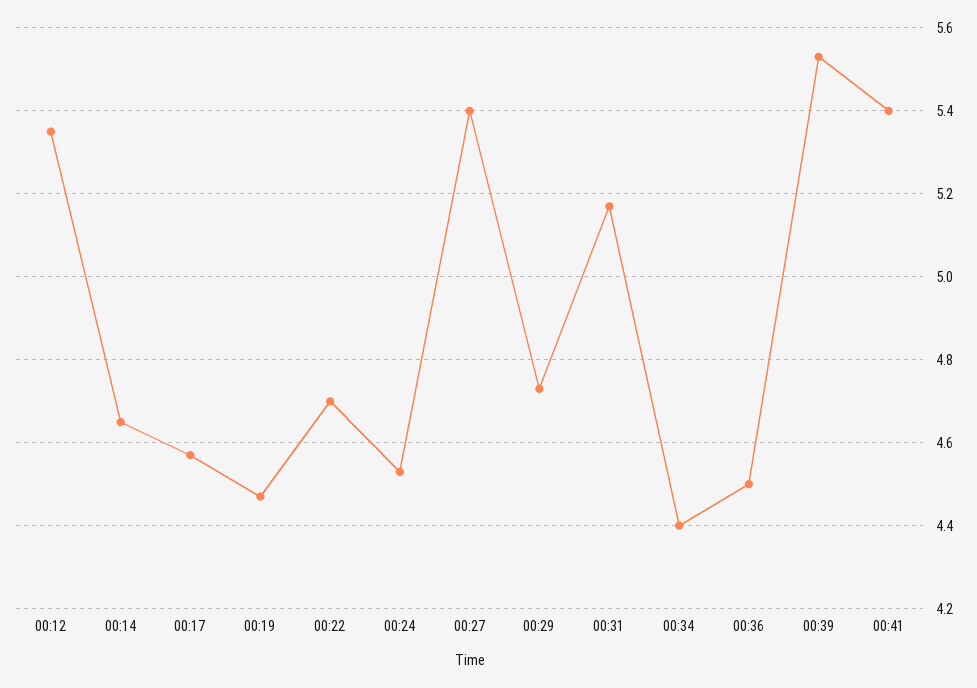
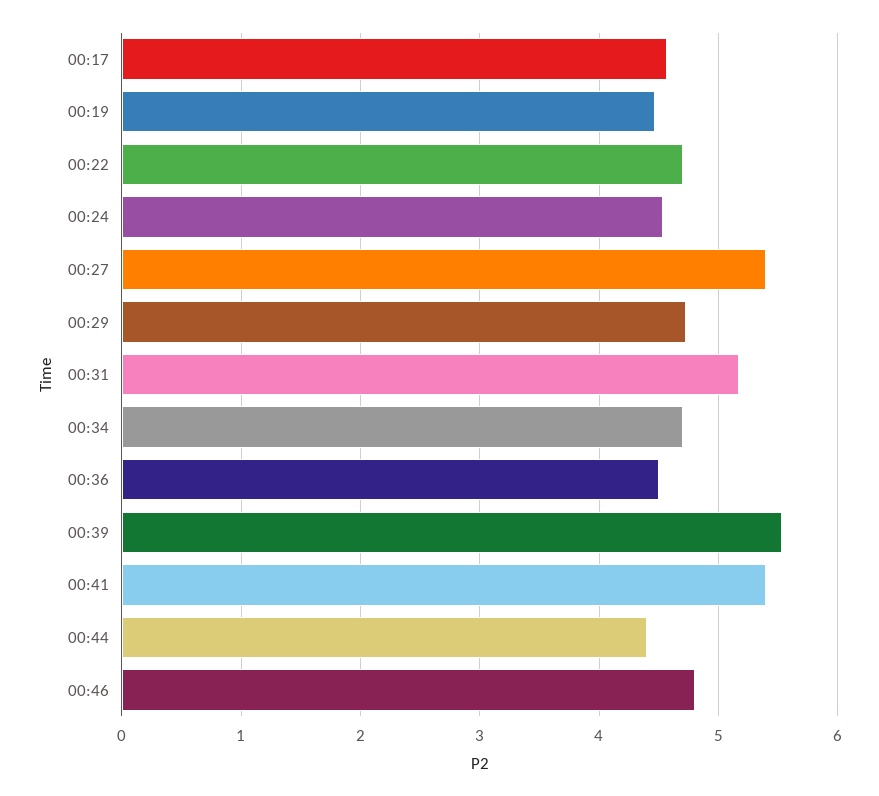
00:12: 5.35 -> none
00:14: 4.65 -> none
00:34: 4.4 -> 4.7
00:44: none -> 4.4
00:46: none -> 4.8

